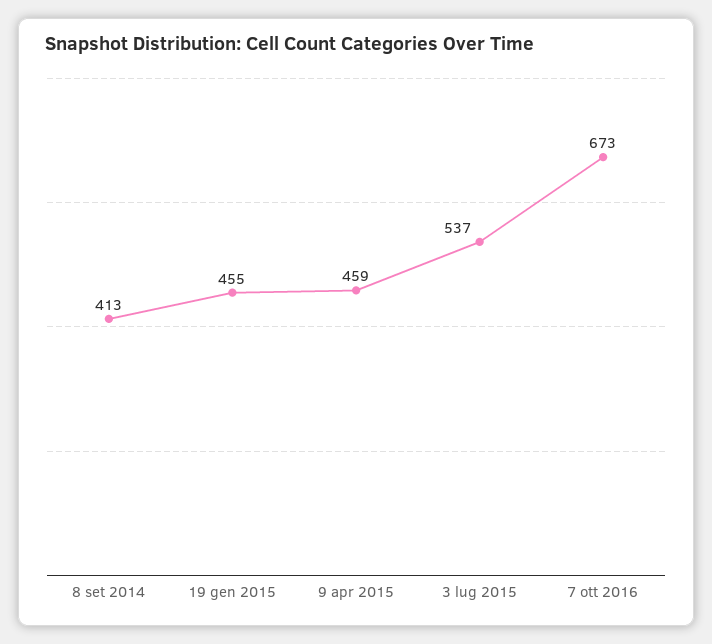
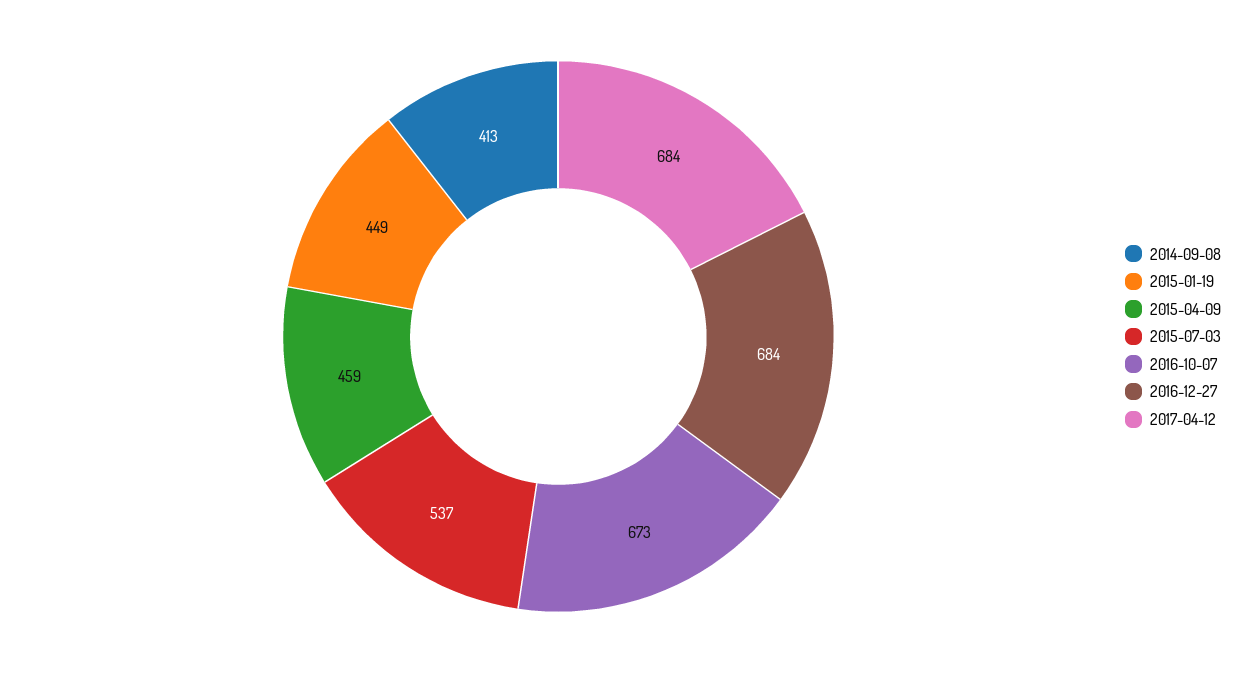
19 gen 2015: 455 -> 449
2016-12-27: none -> 684
2017-04-12: none -> 684

